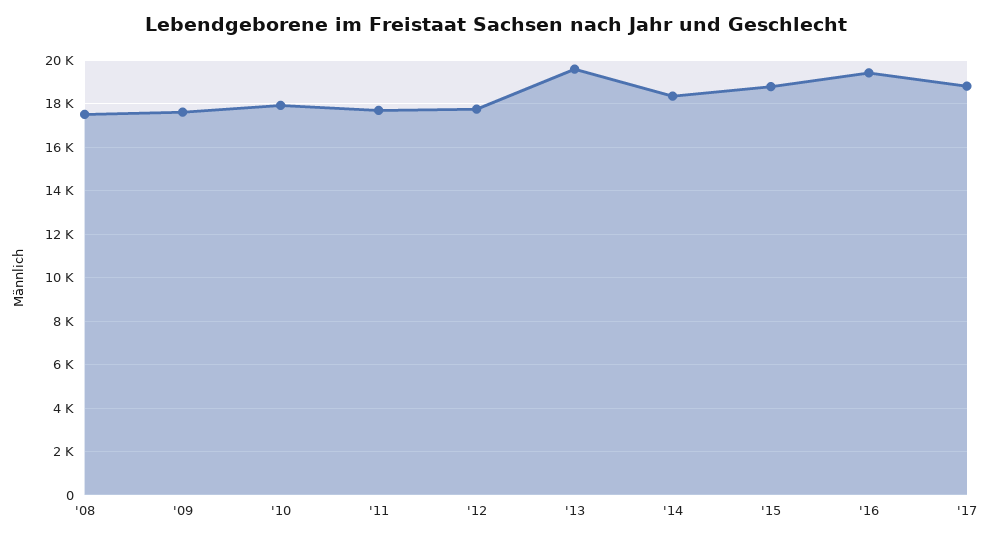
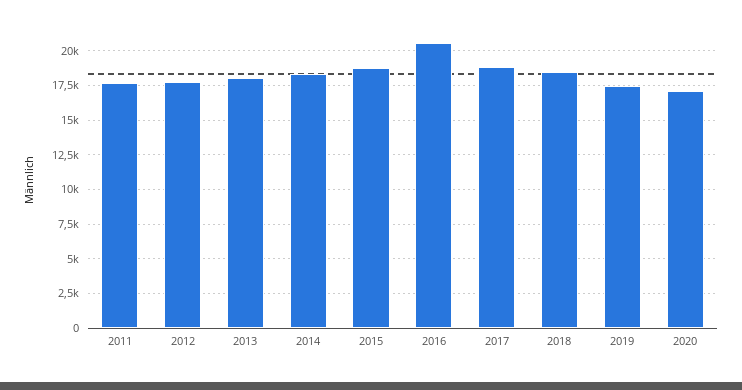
'08: 17500 -> none
'09: 17500 -> none
'10: 18000 -> none
'13: 19500 -> 18000
'16: 19500 -> 20500
2018: none -> 18500
2019: none -> 17500
2020: none -> 17000

